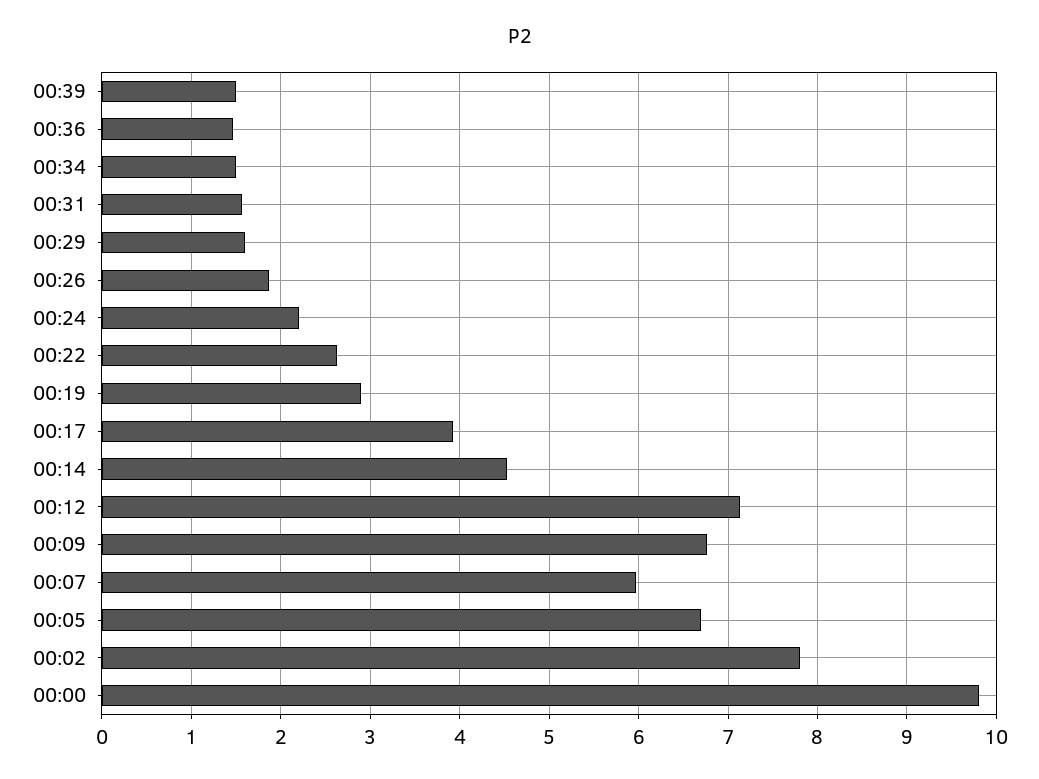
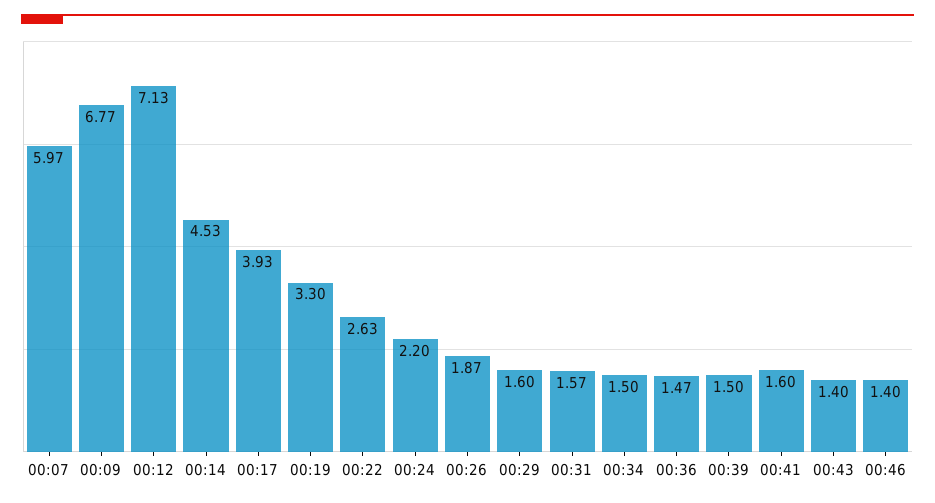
00:19: 2.9 -> 3.3
00:05: 6.7 -> none
00:02: 7.8 -> none
00:00: 9.8 -> none
00:41: none -> 1.6
00:43: none -> 1.4
00:46: none -> 1.4

